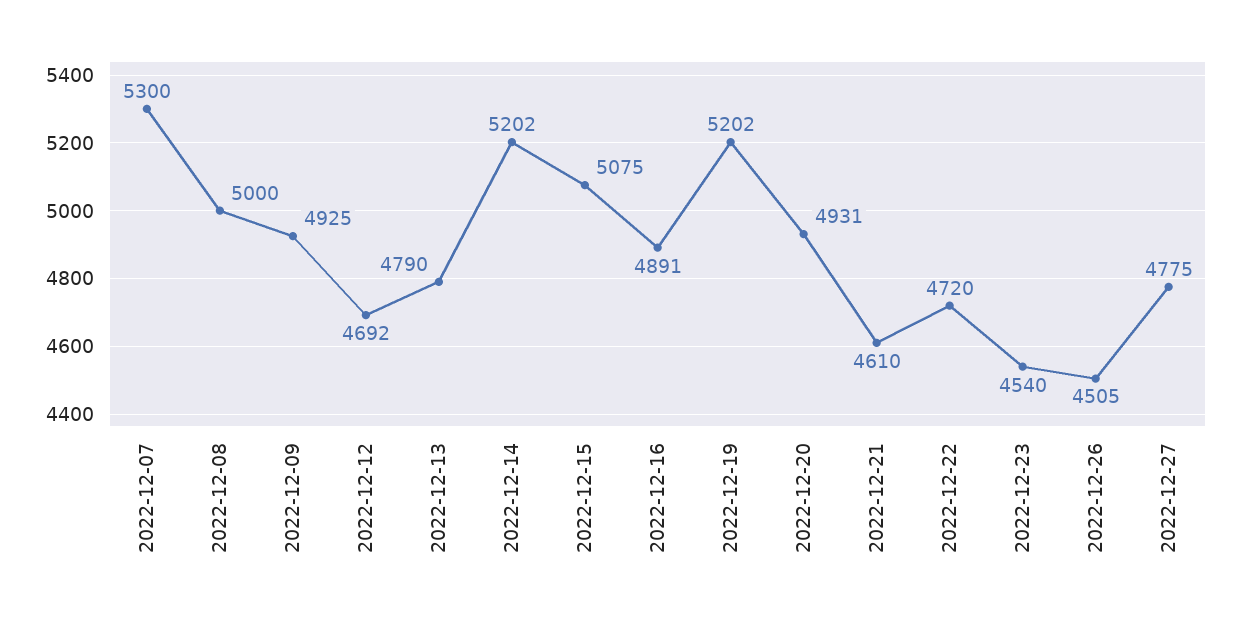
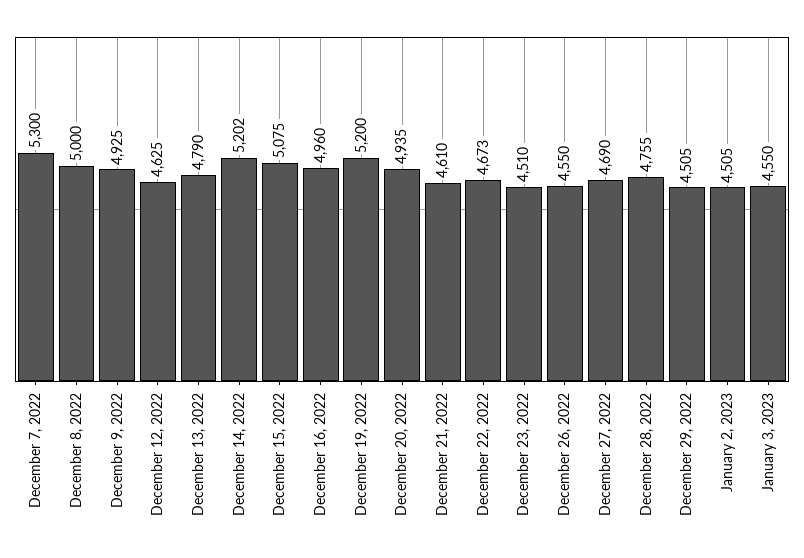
2022-12-12: 4692 -> 4625
2022-12-16: 4891 -> 4960
2022-12-19: 5202 -> 5200
2022-12-20: 4931 -> 4935
2022-12-22: 4720 -> 4673
2022-12-23: 4540 -> 4510
2022-12-26: 4505 -> 4550
2022-12-27: 4775 -> 4690
December 28, 2022: none -> 4755
December 29, 2022: none -> 4505
January 2, 2023: none -> 4505
January 3, 2023: none -> 4550

